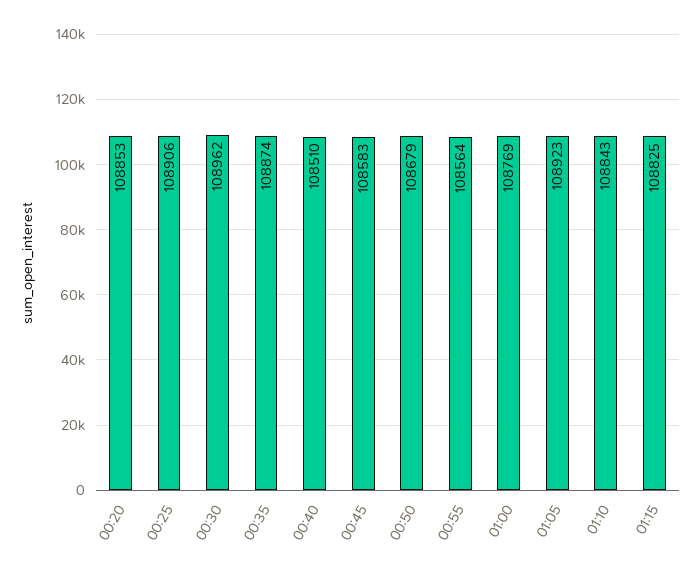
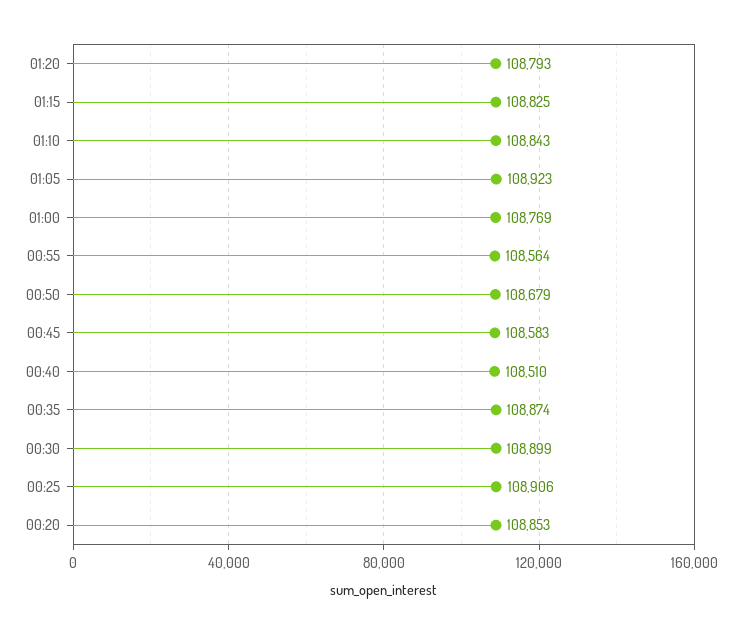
00:30: 108962 -> 108899
01:20: none -> 108793

